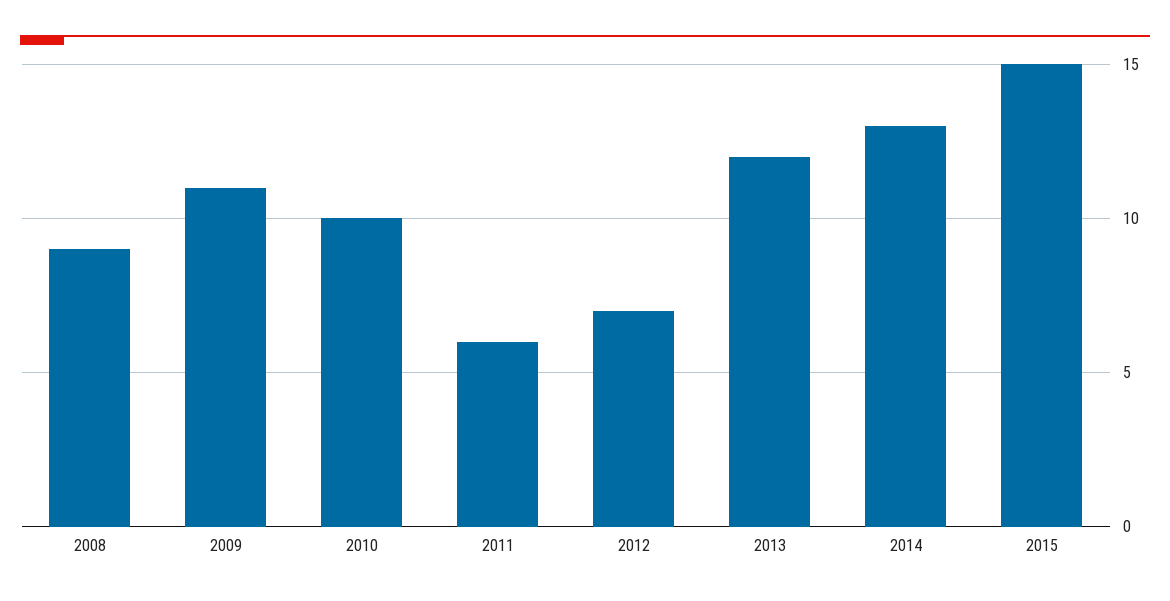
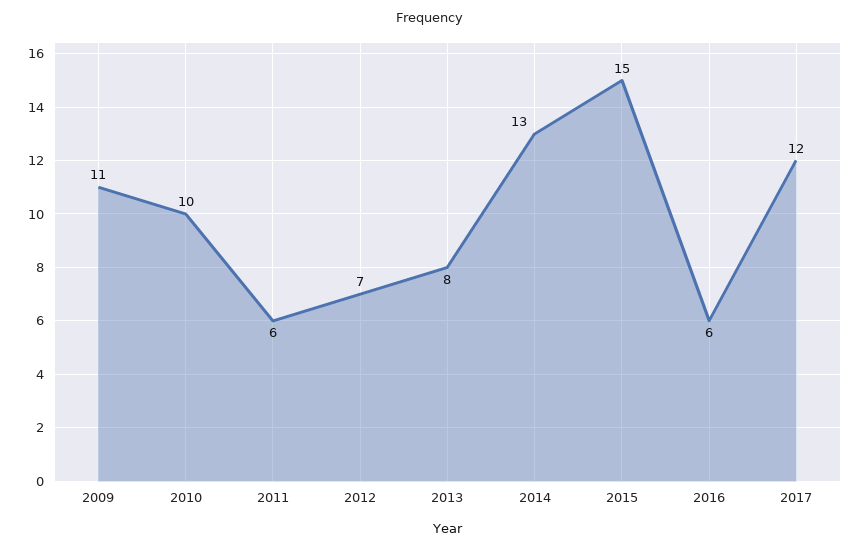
2008: 9 -> none
2013: 12 -> 8
2016: none -> 6
2017: none -> 12

